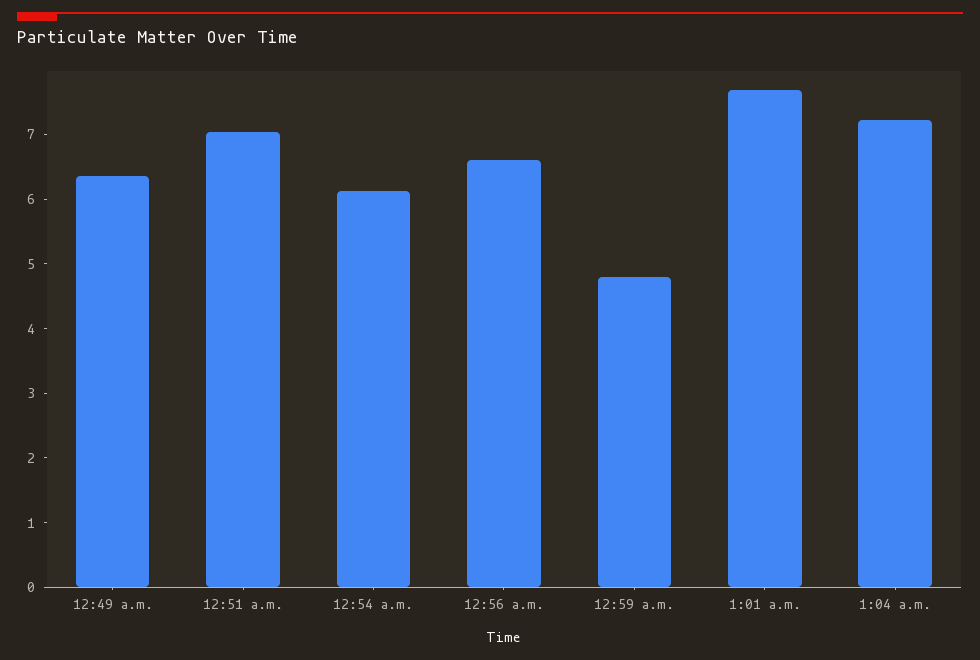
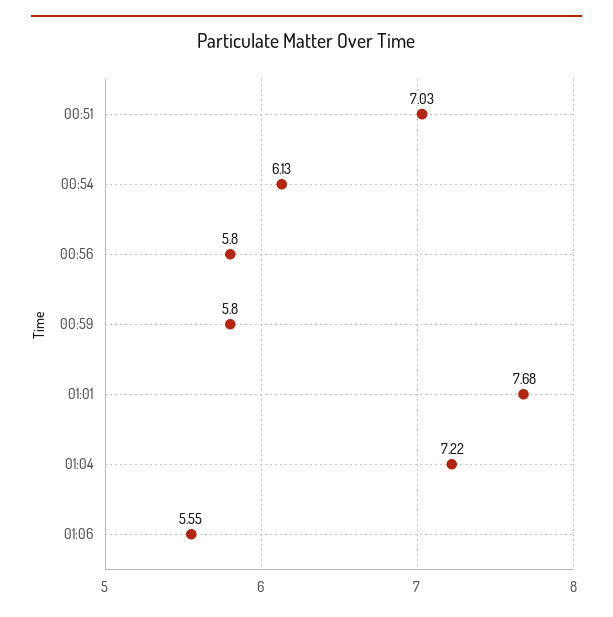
12:49 a.m.: 6.4 -> none
12:56 a.m.: 6.6 -> 5.8
12:59 a.m.: 4.8 -> 5.8
01:06: none -> 5.55

